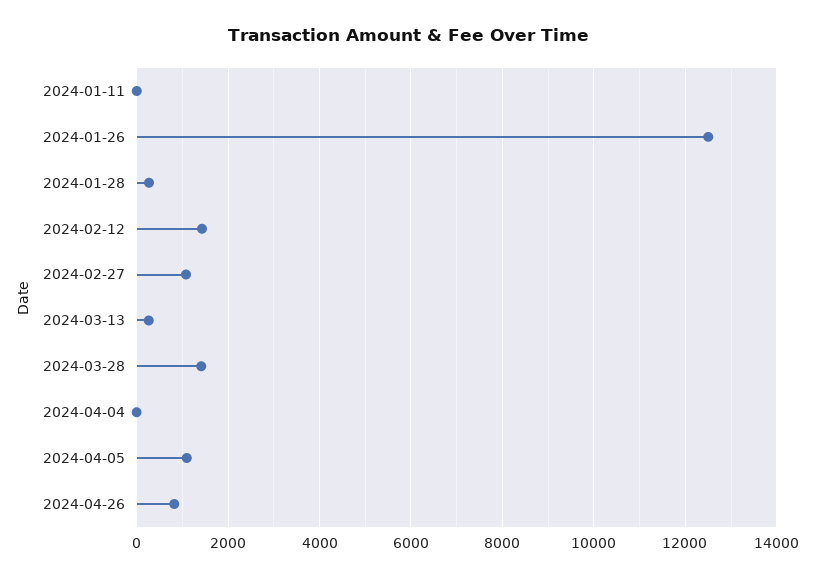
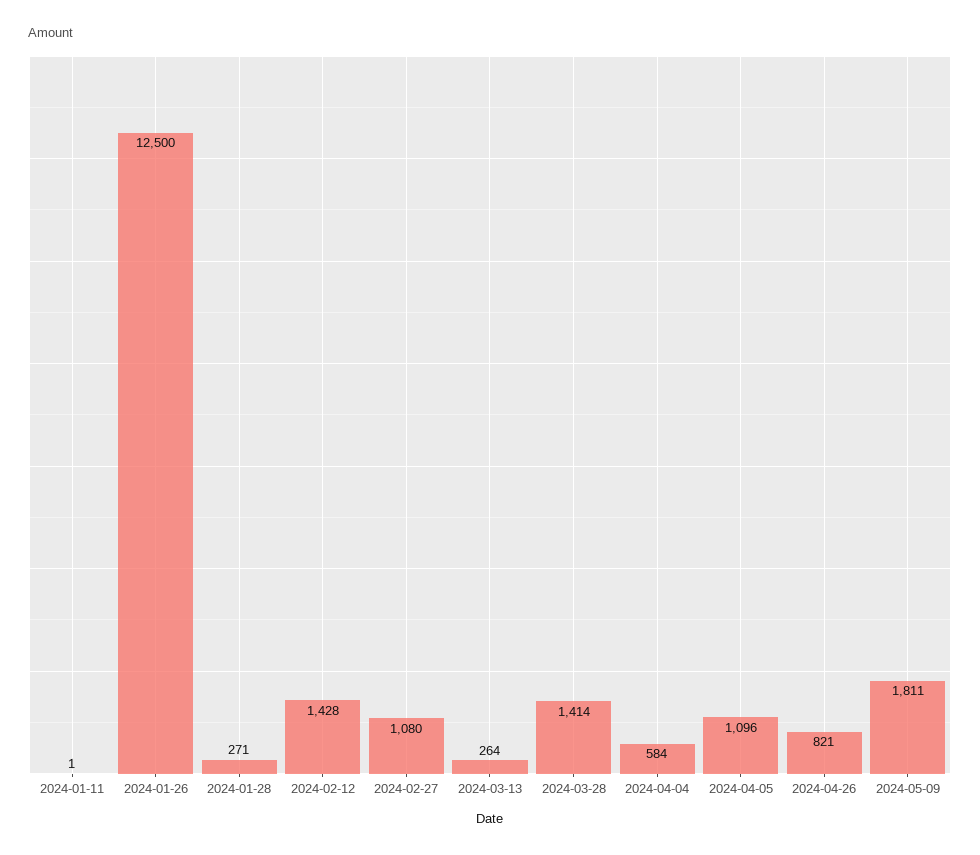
2024-04-04: 0 -> 584
2024-05-09: none -> 1811

